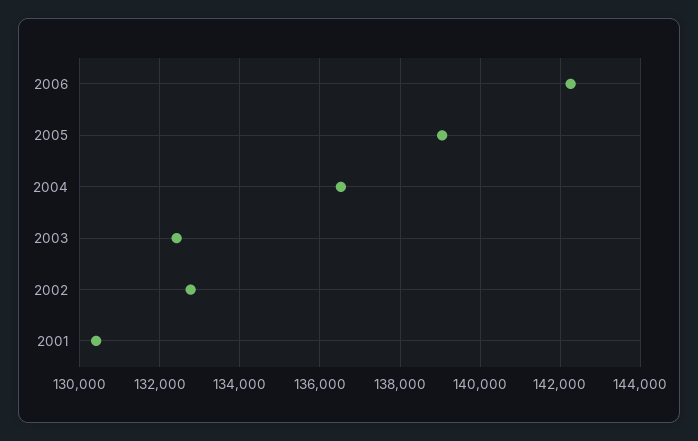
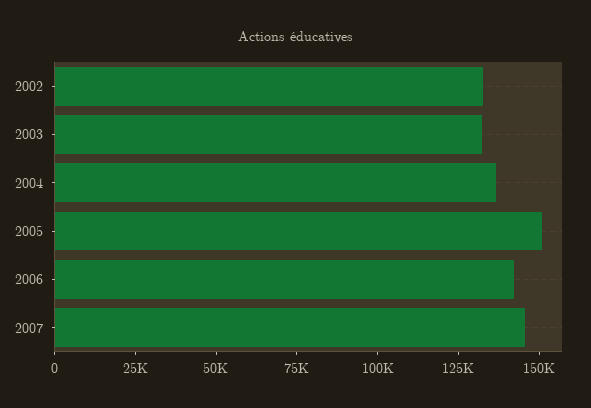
2005: 139000 -> 150000
2001: 130400 -> none
2007: none -> 145000

